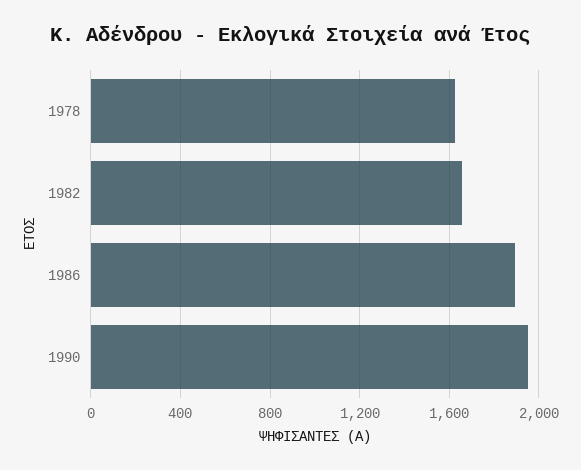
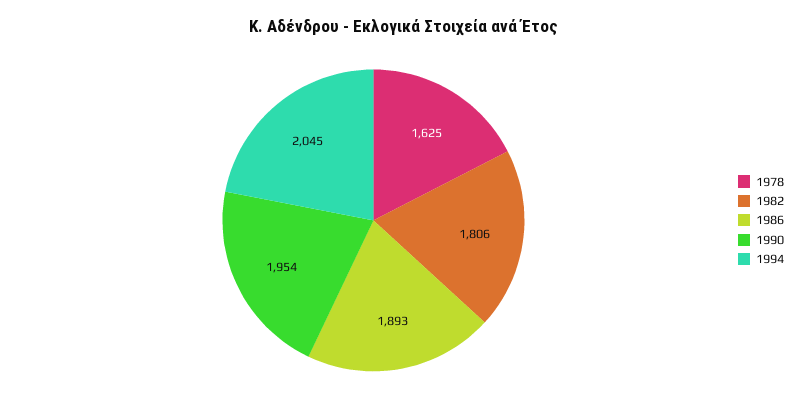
1982: 1650 -> 1806
1994: none -> 2045

